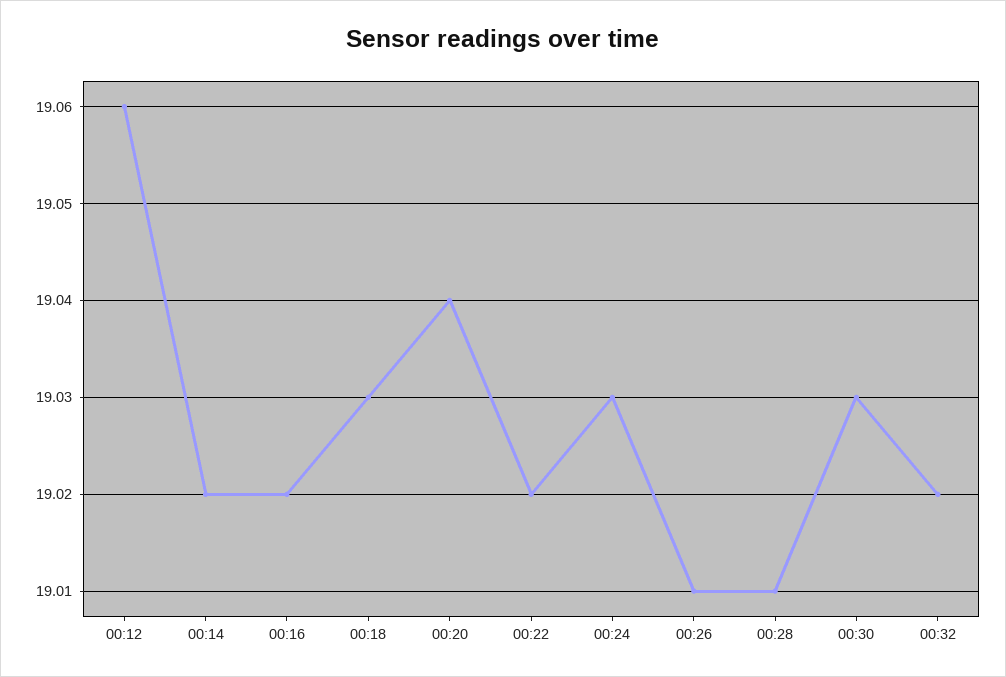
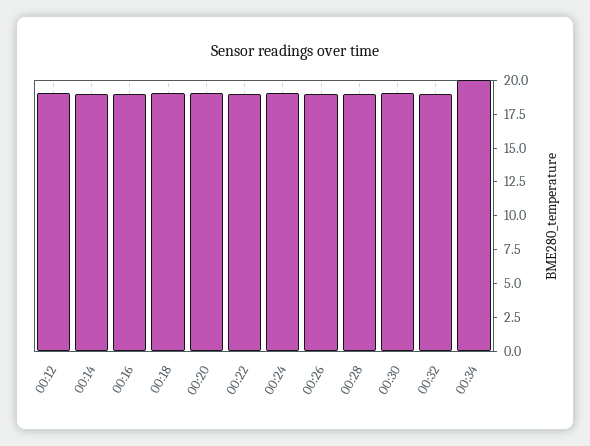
00:34: none -> 20

